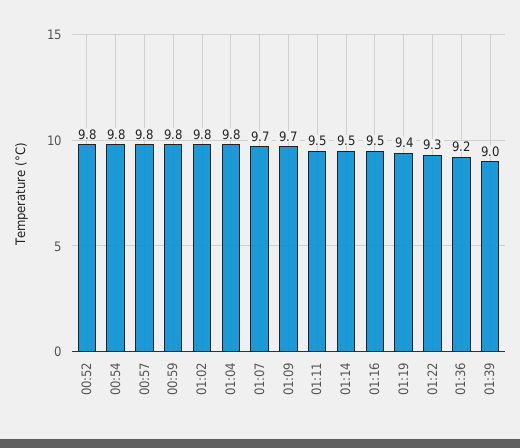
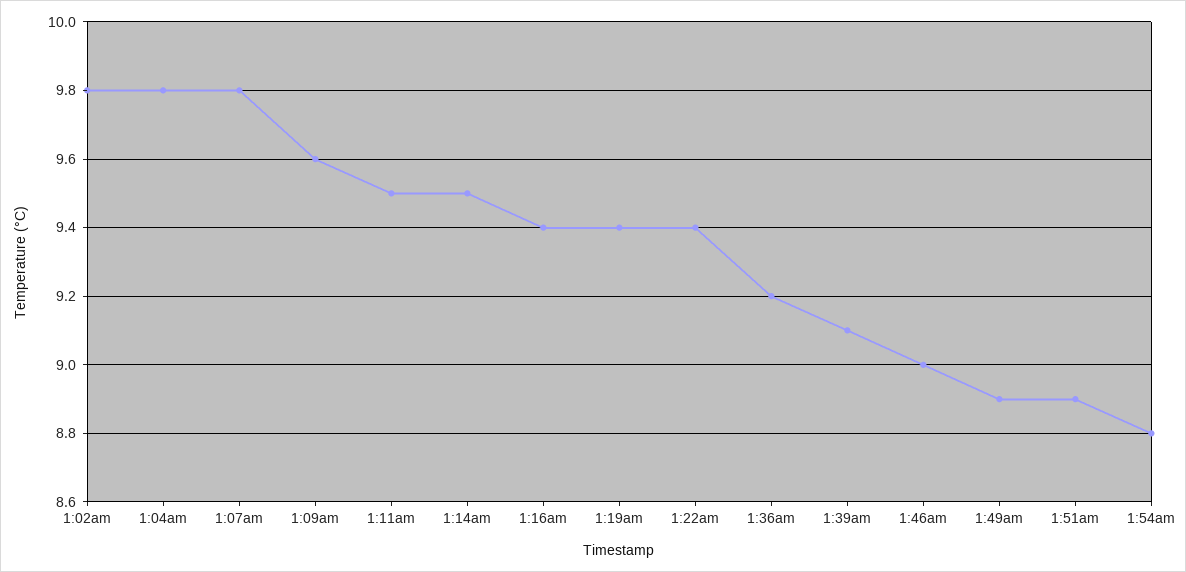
00:52: 9.8 -> none
00:54: 9.8 -> none
00:57: 9.8 -> none
00:59: 9.8 -> none
01:07: 9.7 -> 9.8
01:09: 9.7 -> 9.6
01:16: 9.5 -> 9.4
01:22: 9.3 -> 9.4
01:39: 9 -> 9.1
1:46am: none -> 9
1:49am: none -> 8.9
1:51am: none -> 8.9
1:54am: none -> 8.8

